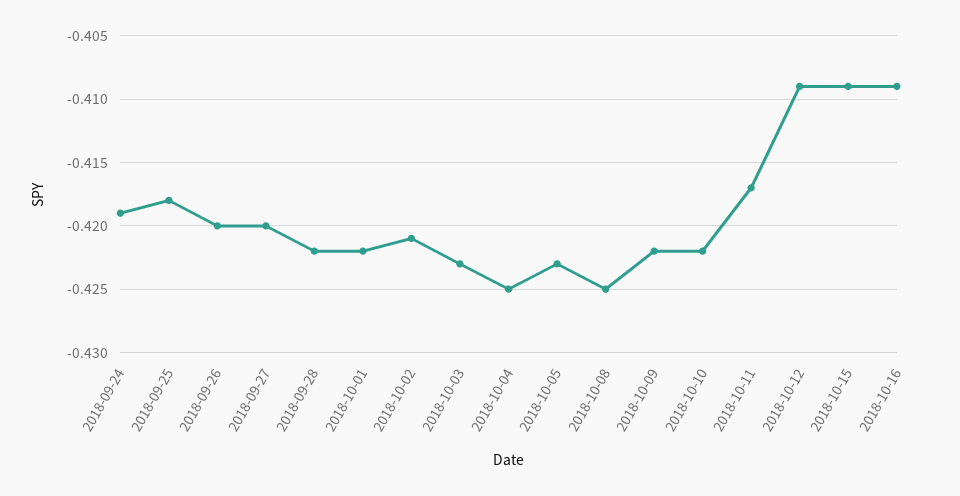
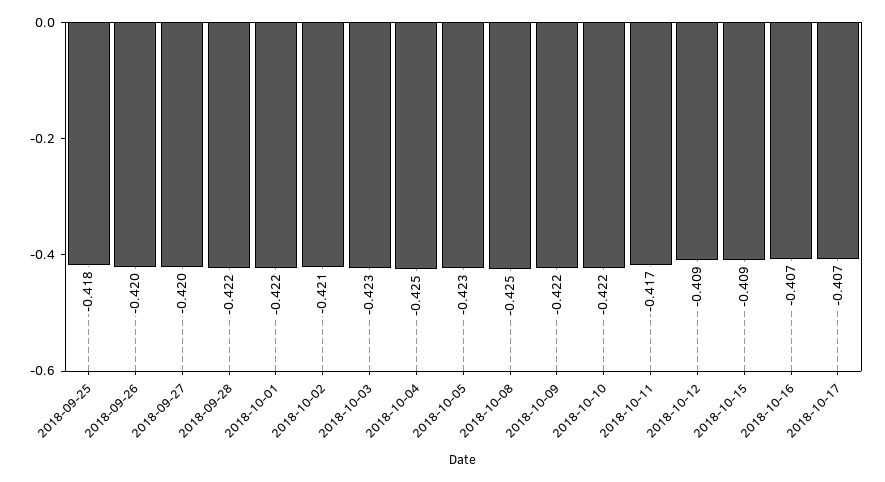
2018-09-24: -0.419 -> none
2018-10-16: -0.409 -> -0.407
2018-10-17: none -> -0.407

